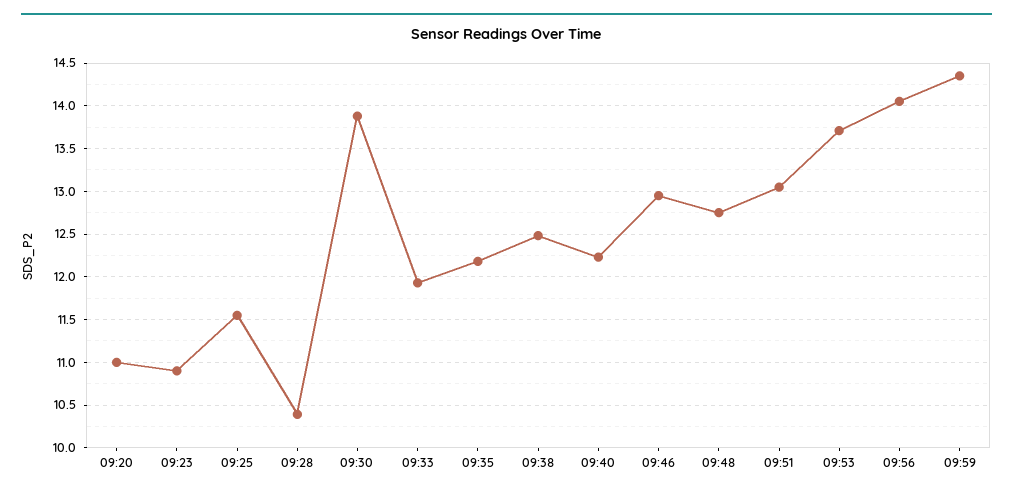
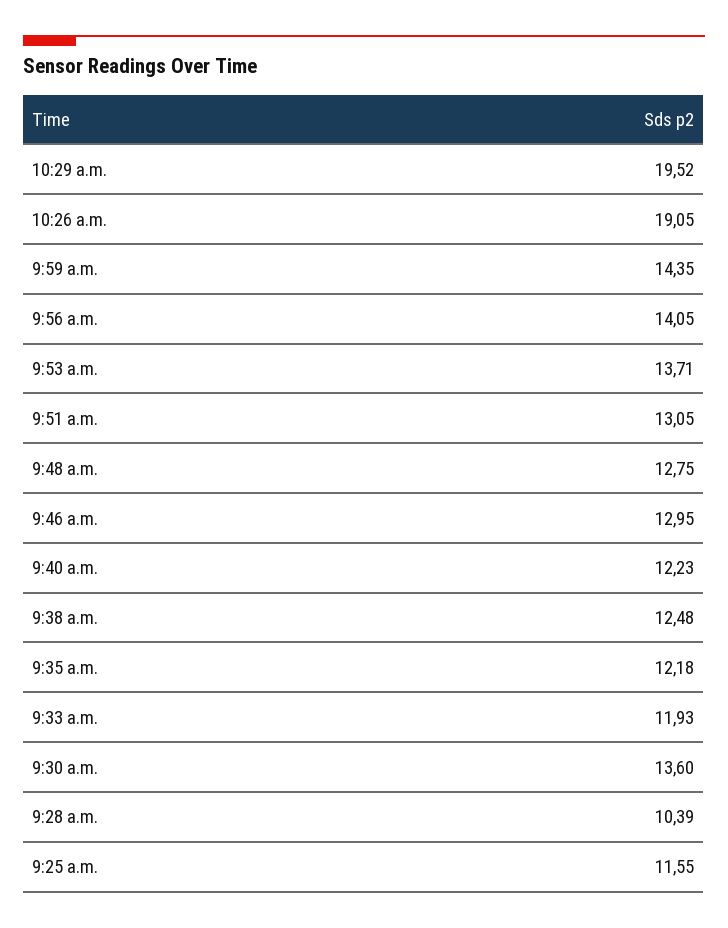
09:20: 11 -> none
09:23: 10.9 -> none
09:30: 13.9 -> 13.6
10:29 a.m.: none -> 19.52
10:26 a.m.: none -> 19.05

